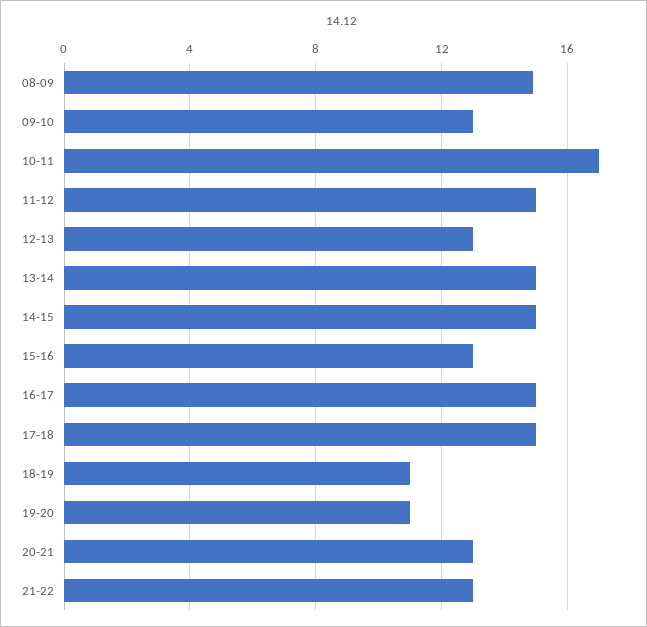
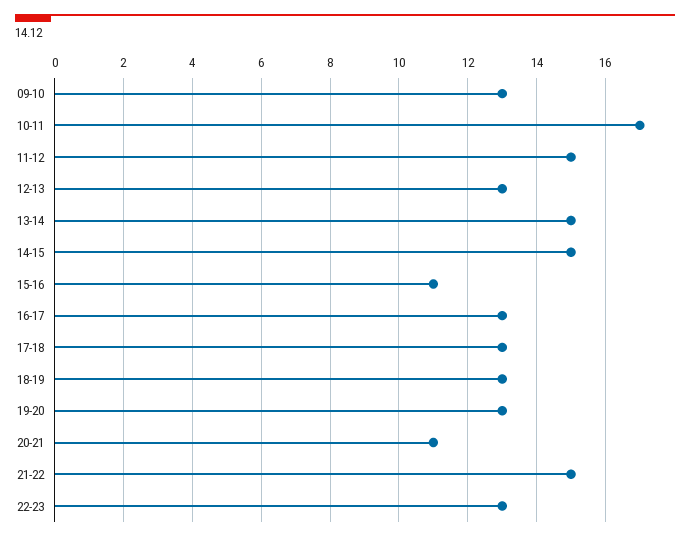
08-09: 15 -> none
15-16: 13 -> 11
16-17: 15 -> 13
17-18: 15 -> 13
18-19: 11 -> 13
19-20: 11 -> 13
20-21: 13 -> 11
21-22: 13 -> 15
22-23: none -> 13

